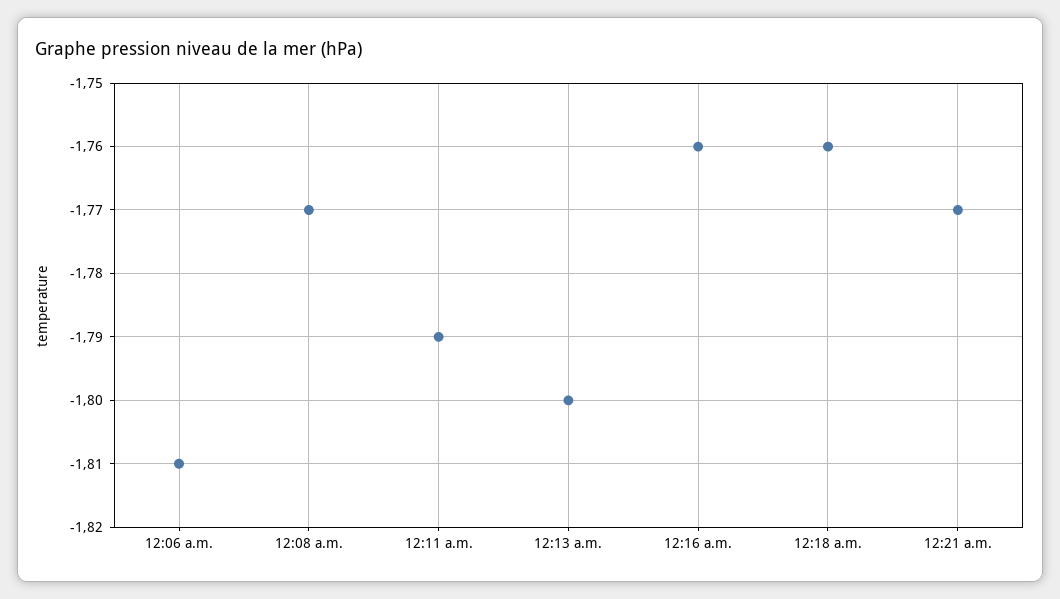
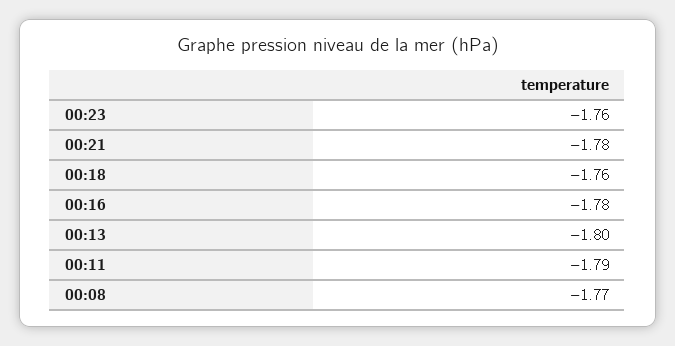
12:06 a.m.: -1.81 -> none
12:16 a.m.: -1.76 -> -1.78
12:21 a.m.: -1.77 -> -1.78
00:23: none -> -1.76

